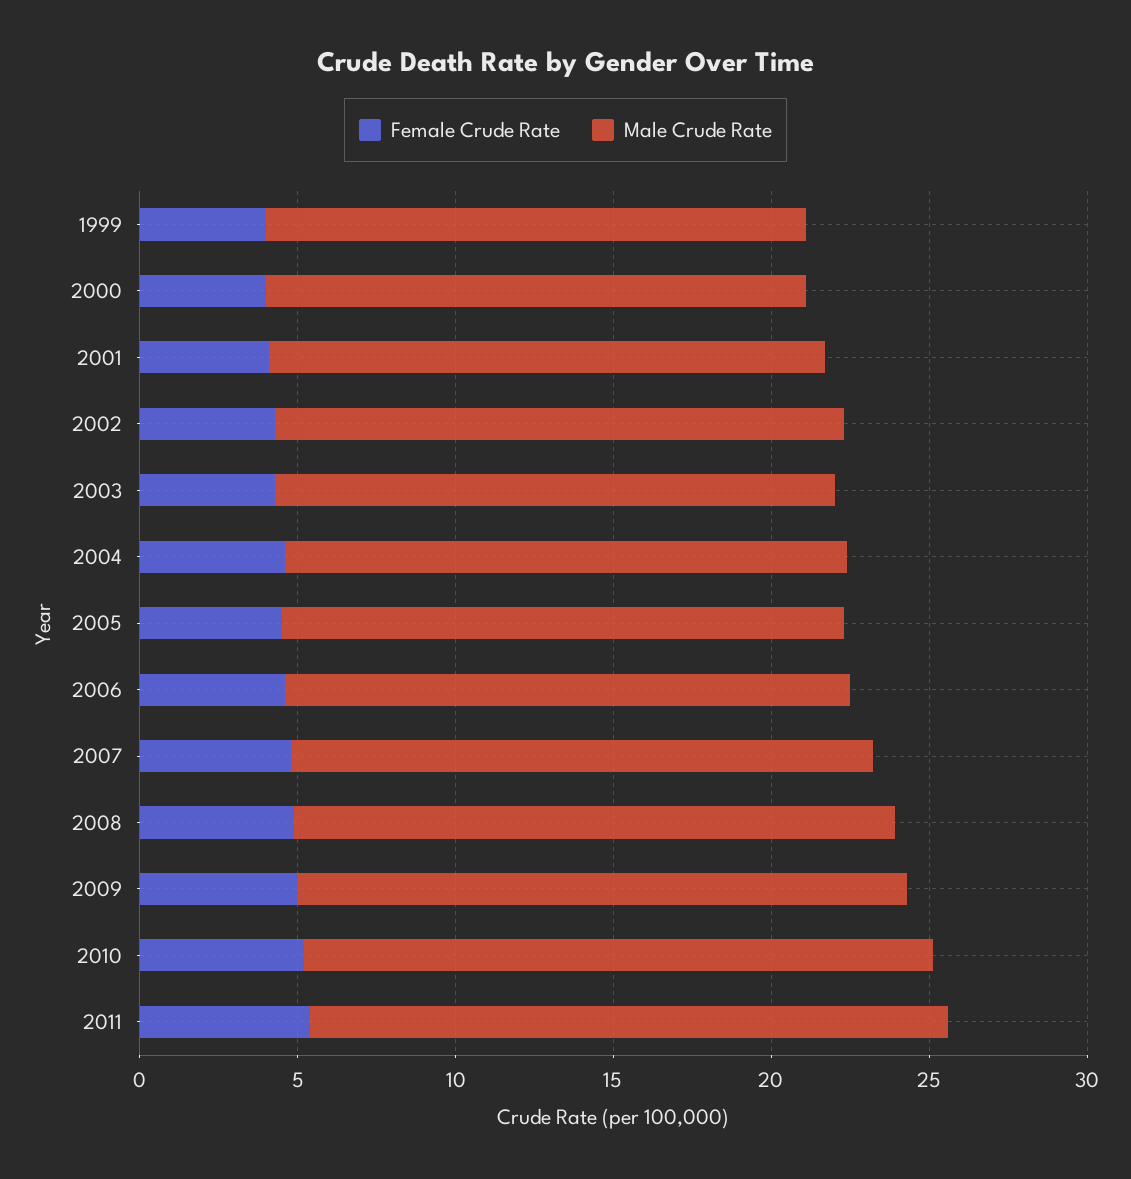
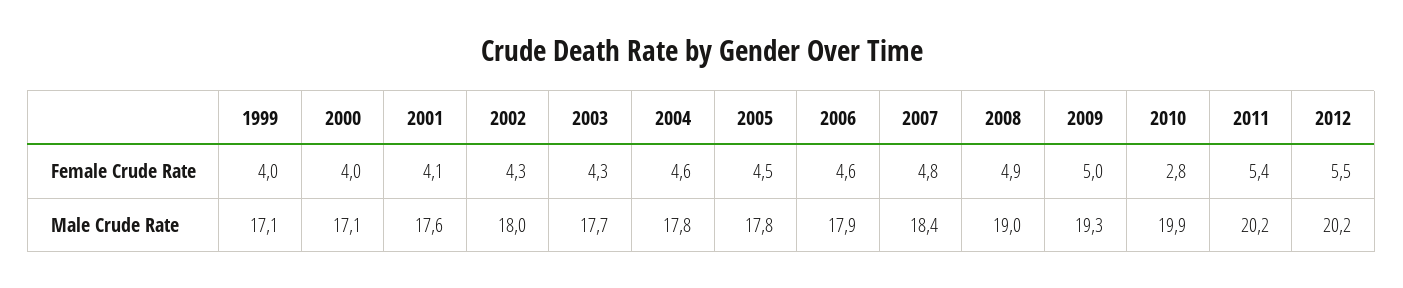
Female Crude Rate, 2010: 5 -> 2.8
Female Crude Rate, 2012: none -> 5.5
Male Crude Rate, 2012: none -> 20.2

